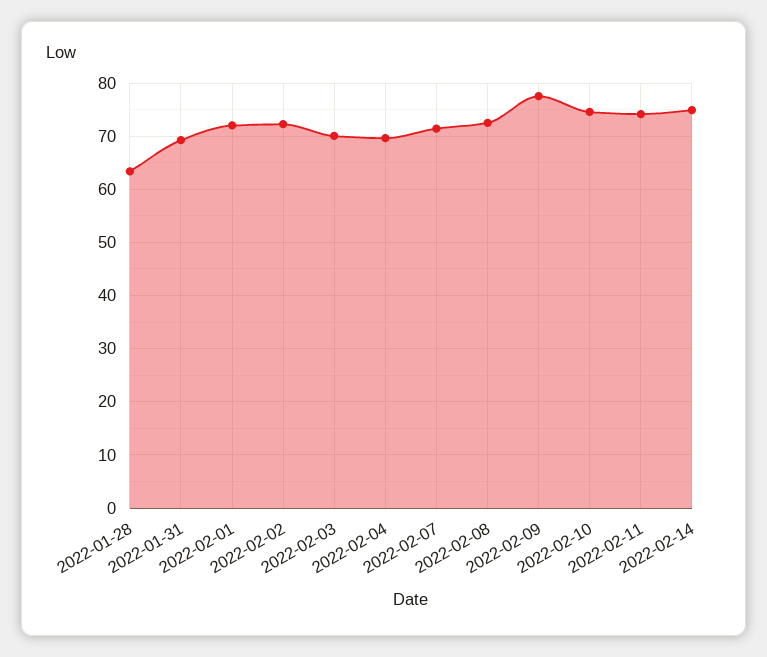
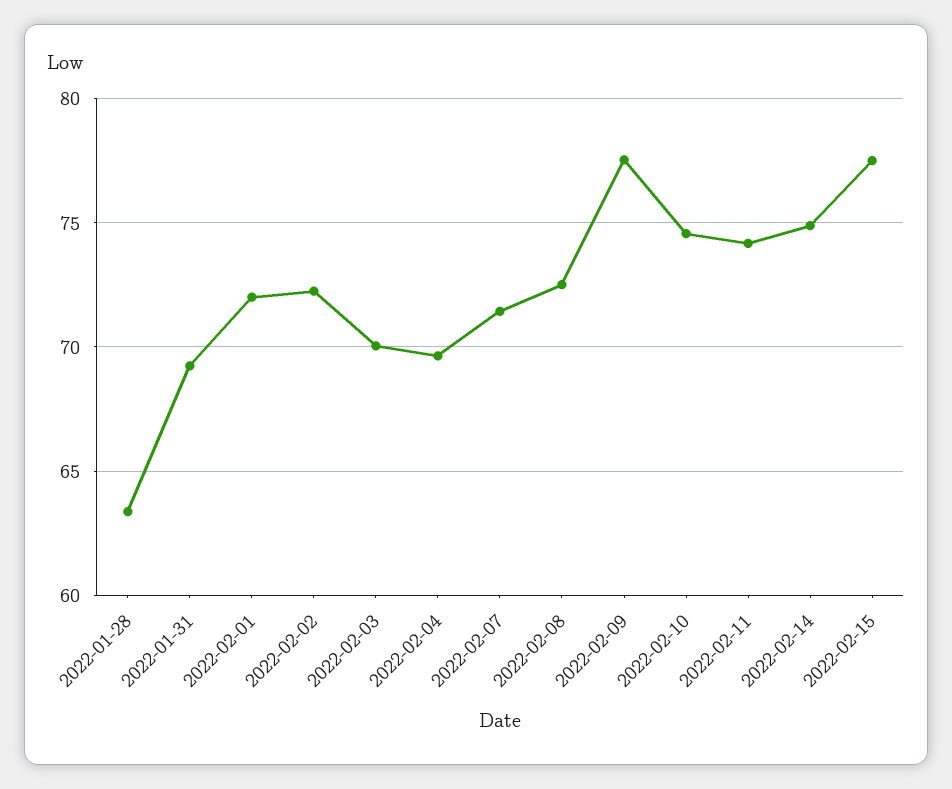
2022-02-15: none -> 77.5

